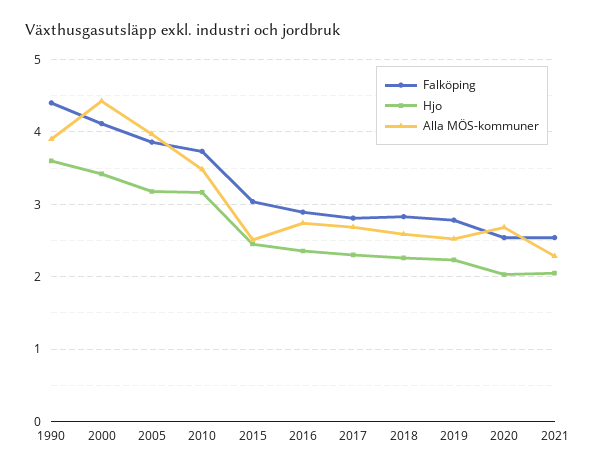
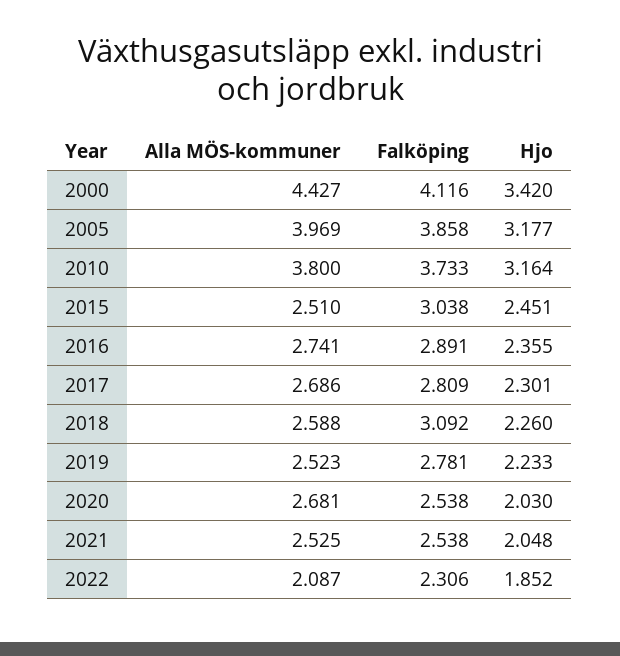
Falköping, 1990: 4.4 -> none
Hjo, 1990: 3.6 -> none
Alla MÖS-kommuner, 1990: 3.9 -> none
Alla MÖS-kommuner, 2010: 3.5 -> 3.8
Falköping, 2018: 2.8 -> 3.092
Alla MÖS-kommuner, 2021: 2.3 -> 2.525
Alla MÖS-kommuner, 2022: none -> 2.087
Falköping, 2022: none -> 2.306
Hjo, 2022: none -> 1.852

